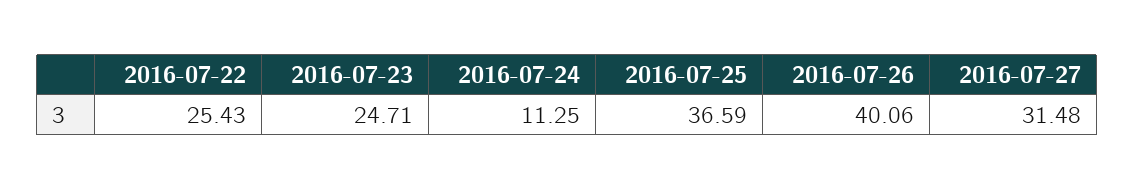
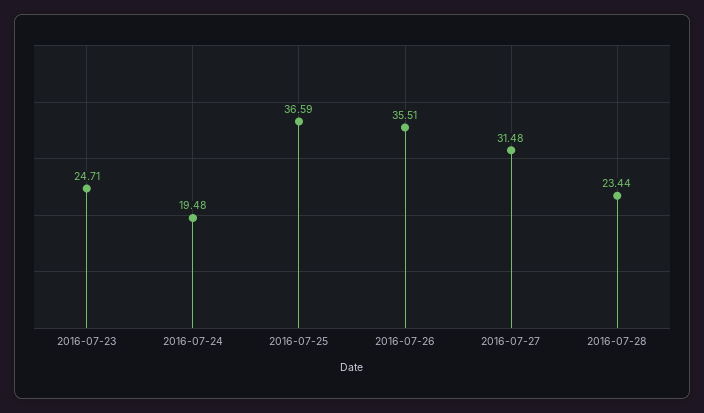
2016-07-22: 25.43 -> none
2016-07-24: 11.25 -> 19.48
2016-07-26: 40.06 -> 35.51
2016-07-28: none -> 23.44

